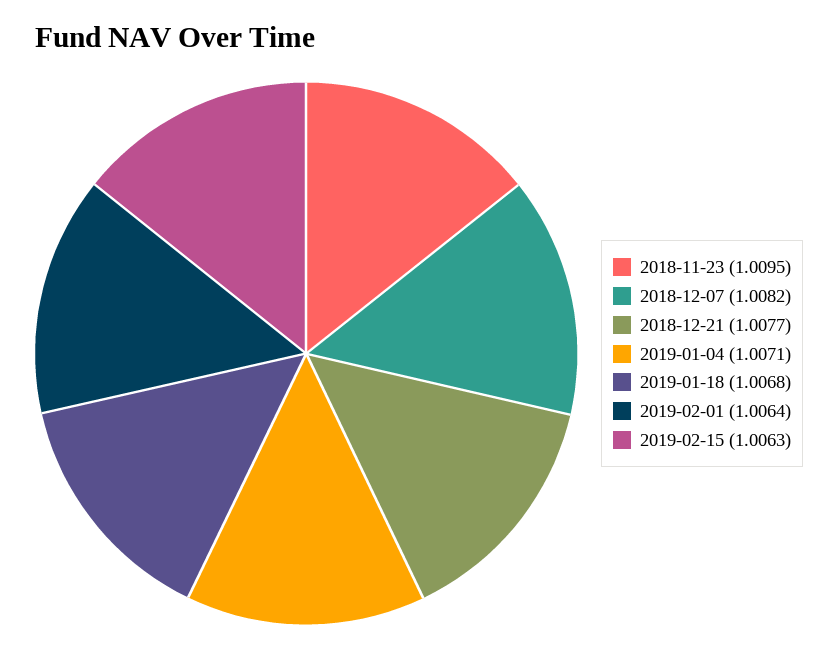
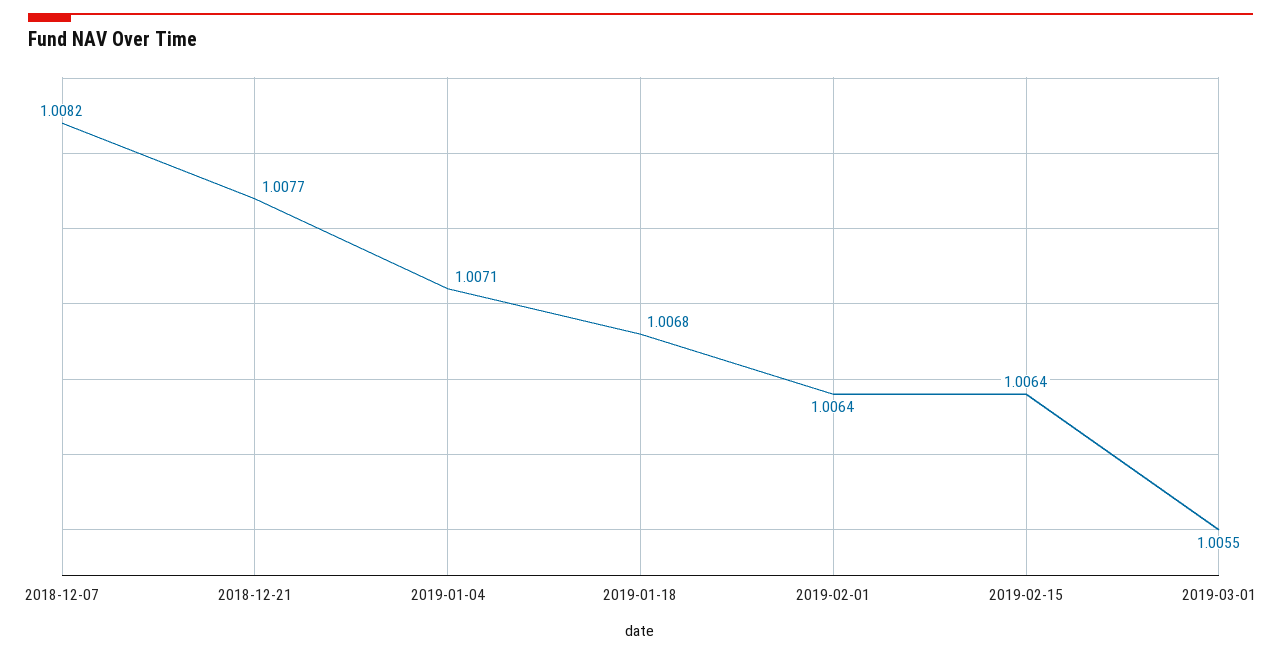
2018-11-23: 1.0095 -> none
2019-02-15: 1.0063 -> 1.0064
2019-03-01: none -> 1.0055

